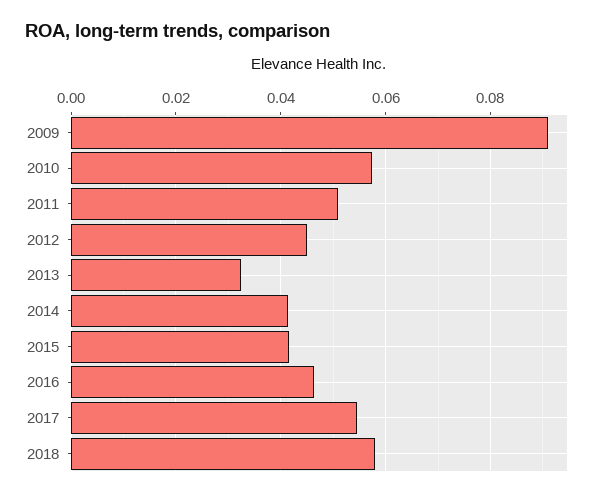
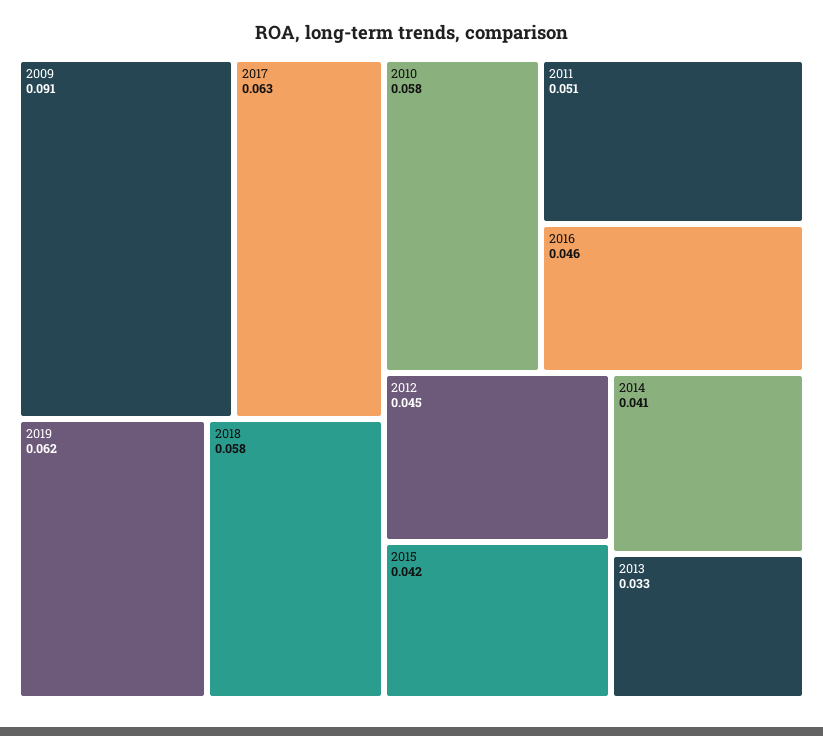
2017: 0.054 -> 0.063
2019: none -> 0.062

